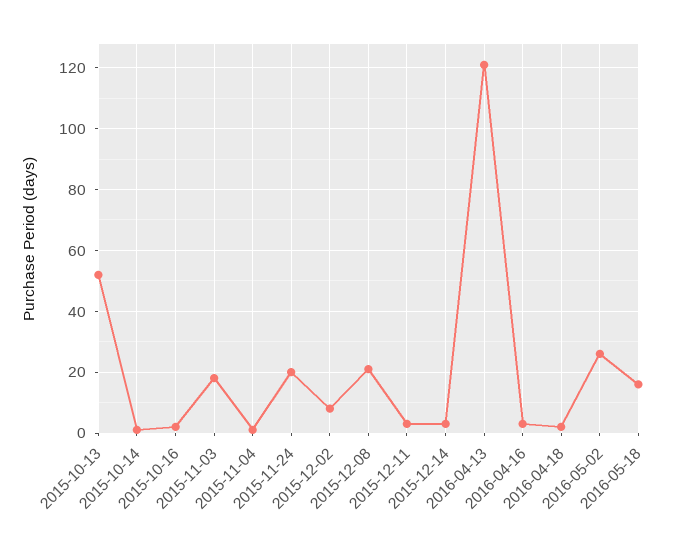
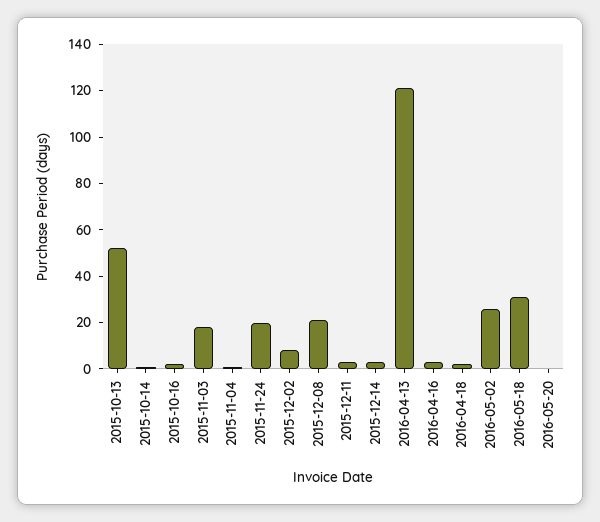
2016-05-18: 15 -> 30
2016-05-20: none -> 0

